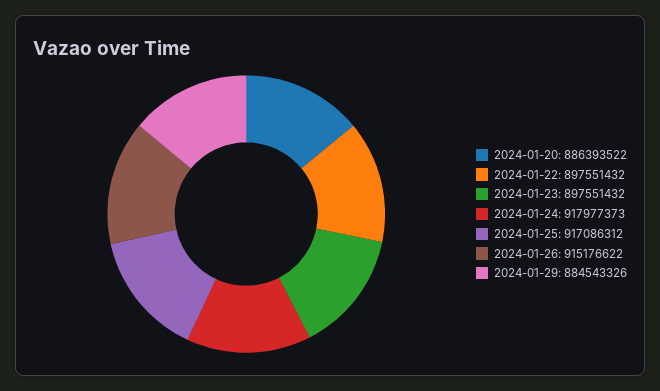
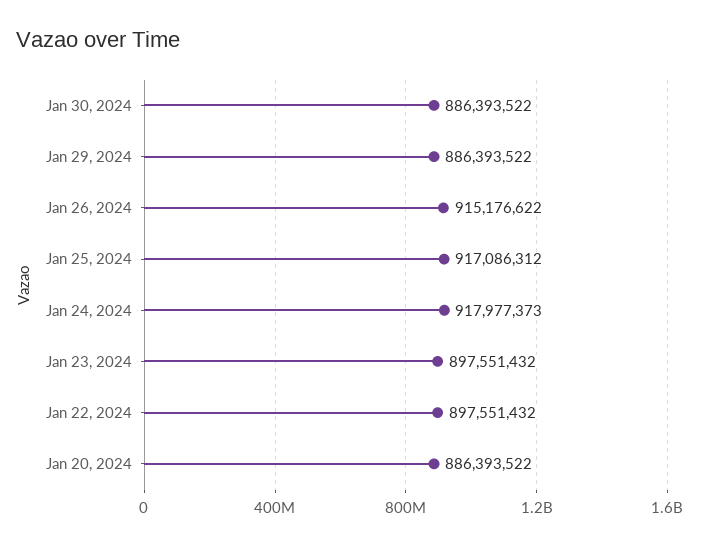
2024-01-29: 884543326 -> 886393522
Jan 30, 2024: none -> 886393522

